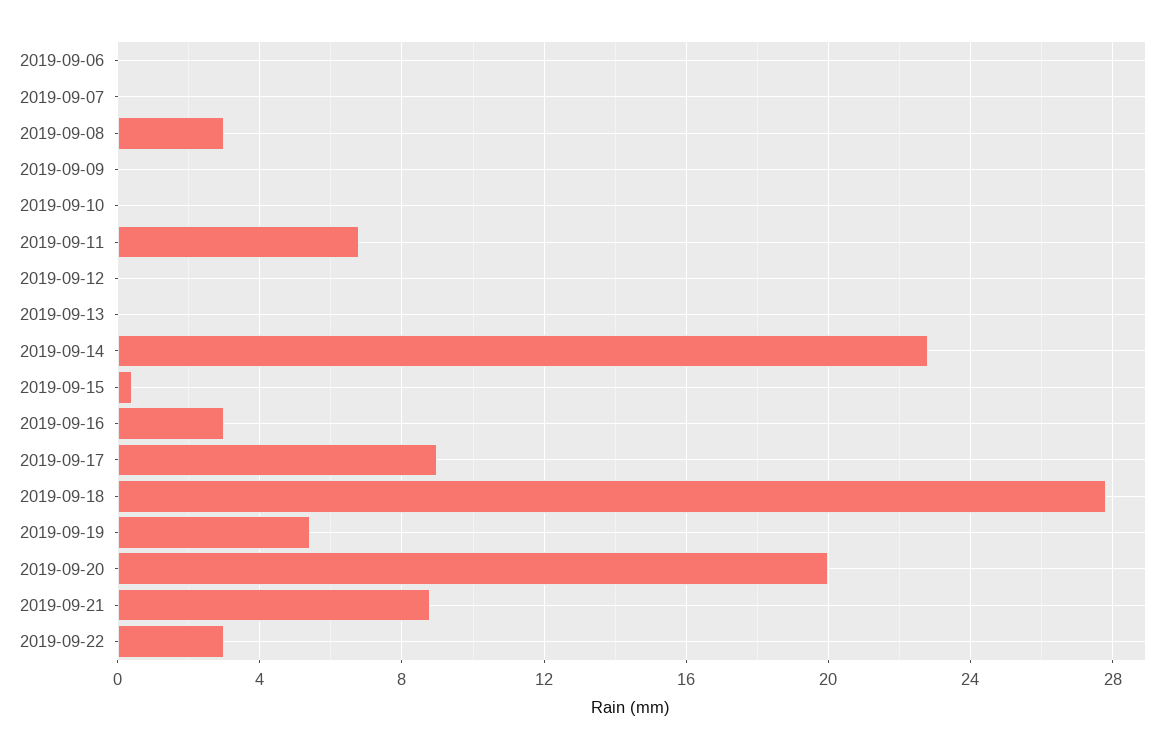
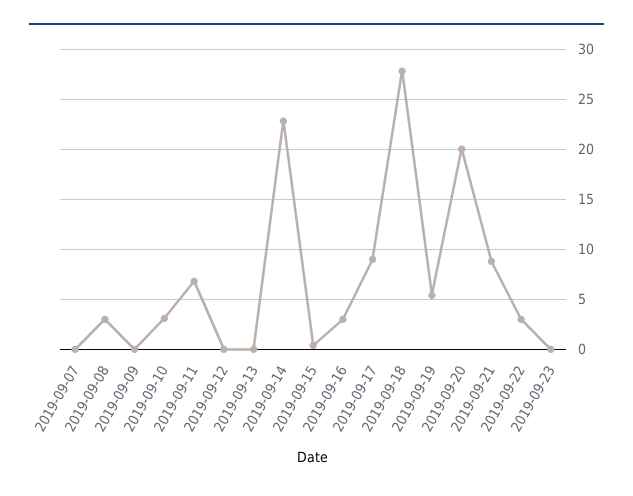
2019-09-06: 0 -> none
2019-09-10: 0 -> 3
2019-09-23: none -> 0

